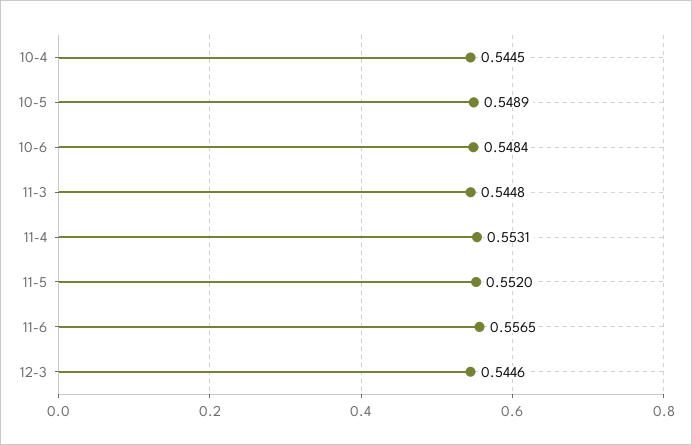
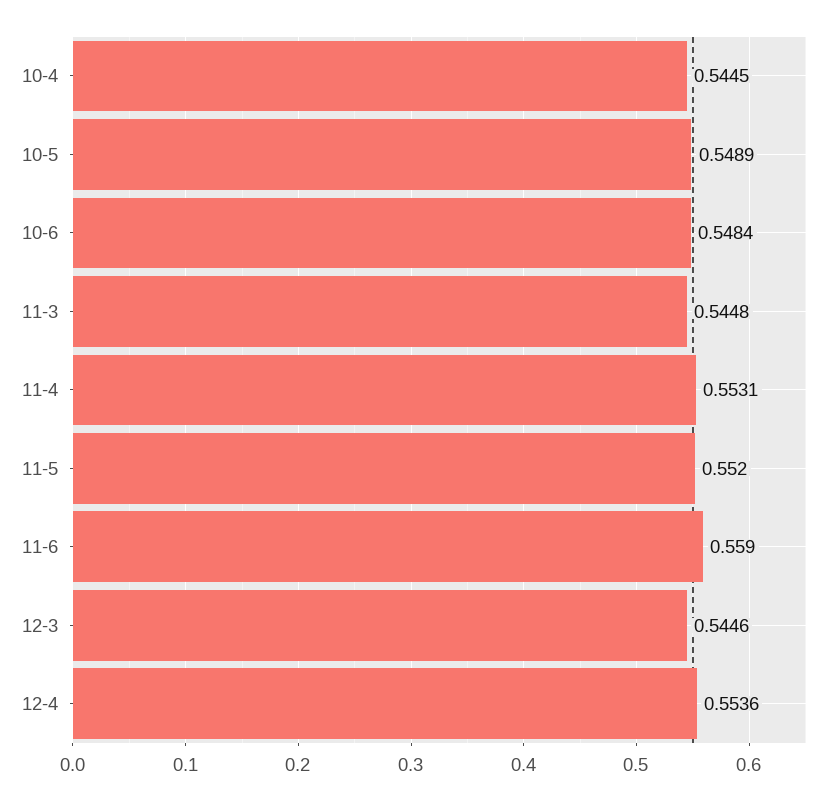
11-6: 0.5565 -> 0.559
12-4: none -> 0.5536

